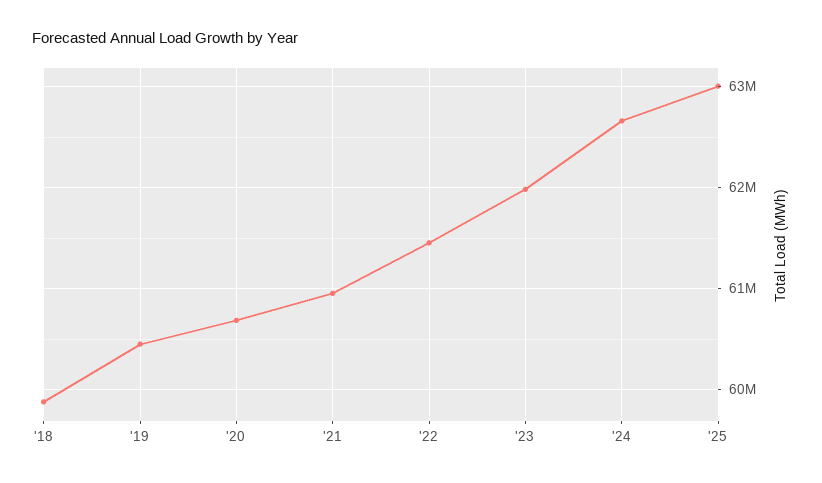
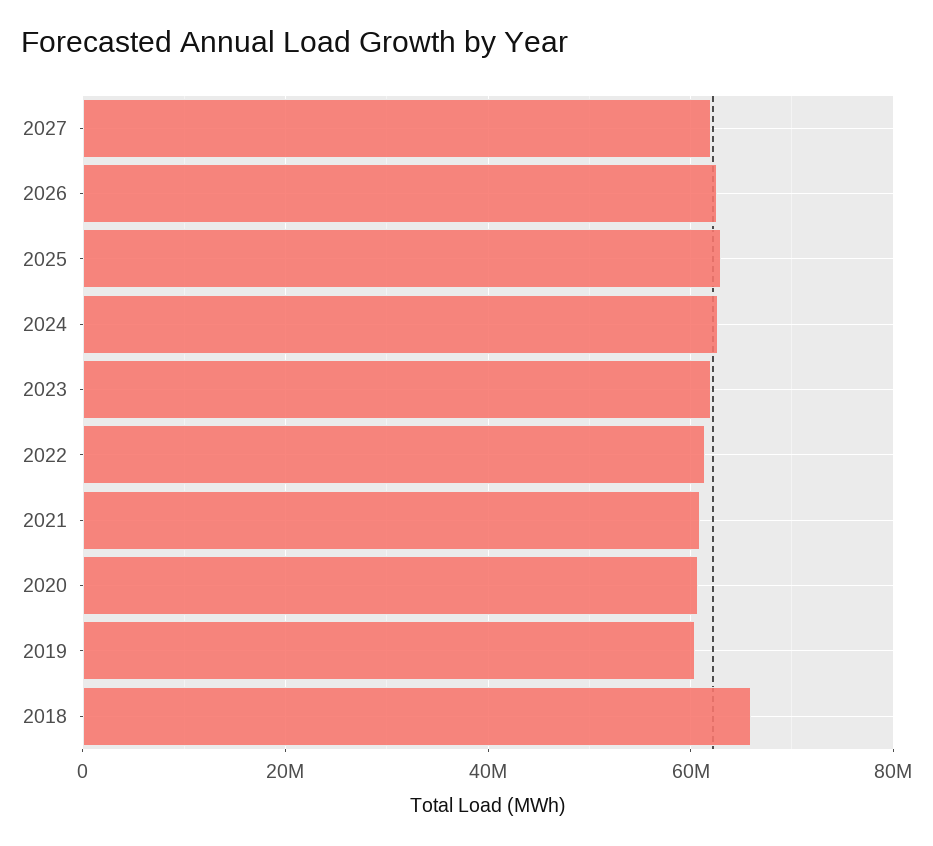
'18: 59900000 -> 66000000
2027: none -> 62000000
2026: none -> 62000000

